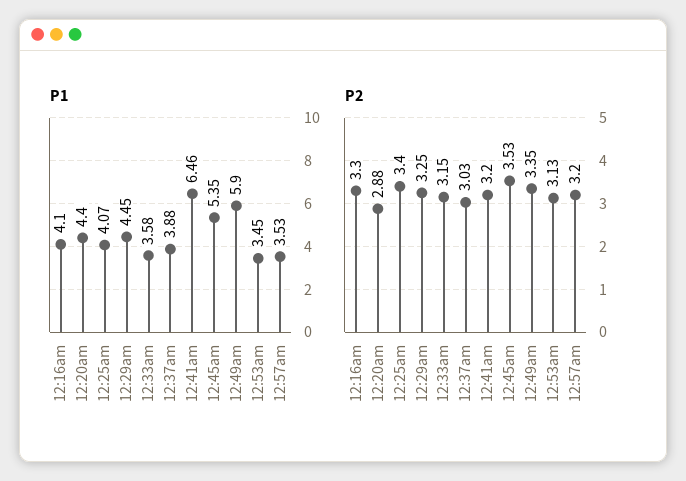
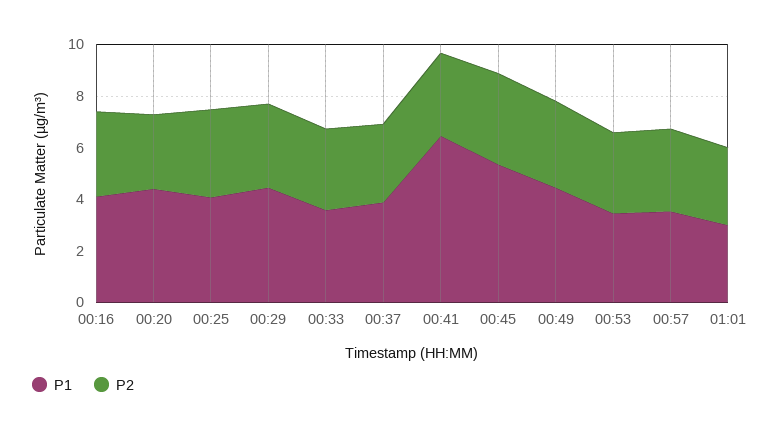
P1, 12:49am: 5.9 -> 4.5
P1, 01:01: none -> 3
P2, 01:01: none -> 3

